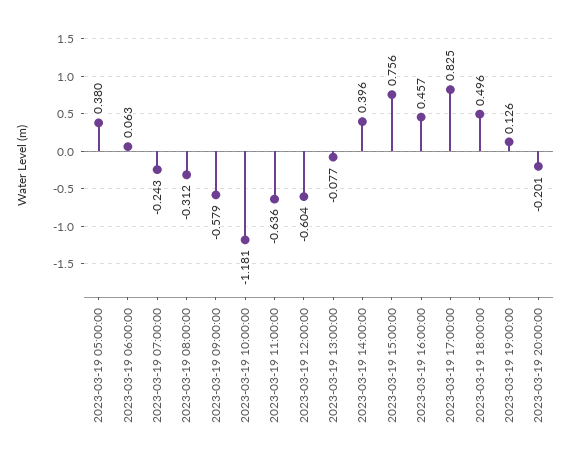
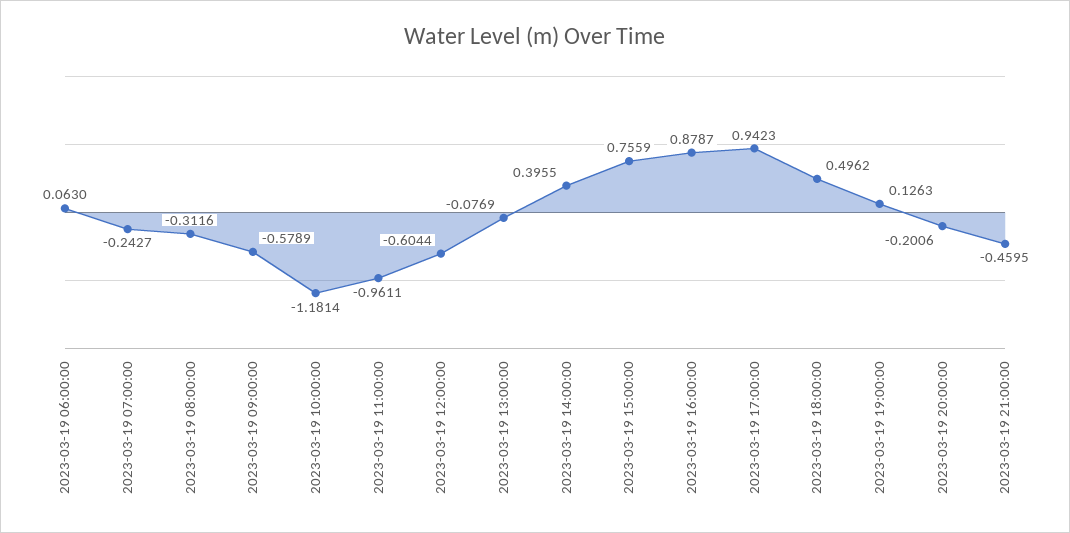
2023-03-19 05:00:00: 0.38 -> none
2023-03-19 11:00:00: -0.636 -> -0.9611
2023-03-19 16:00:00: 0.457 -> 0.8787
2023-03-19 17:00:00: 0.825 -> 0.9423
2023-03-19 21:00:00: none -> -0.4595

